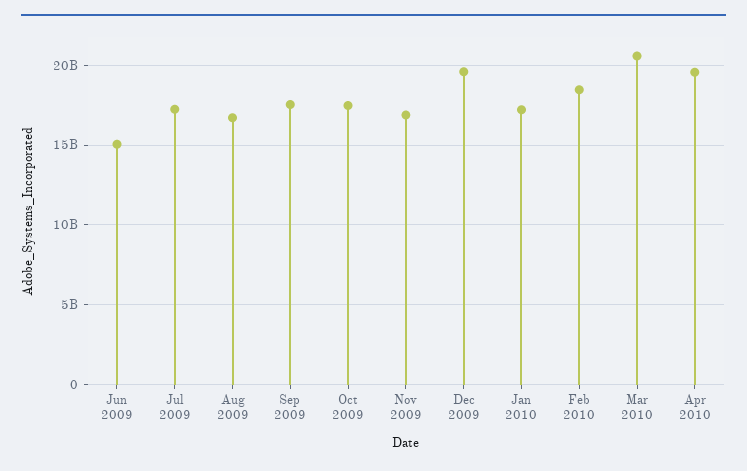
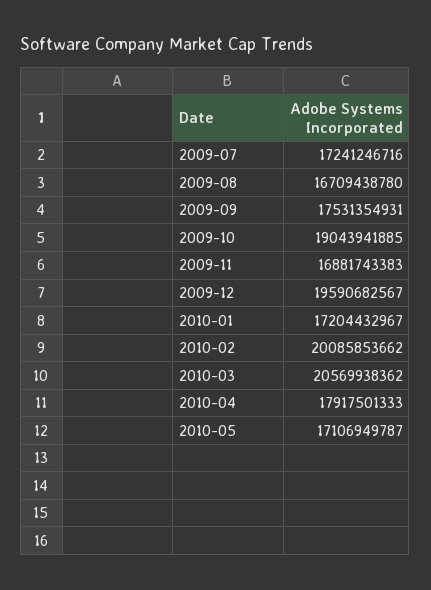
Jun 2009: 15000000000 -> none
Oct 2009: 17500000000 -> 19043941885
Feb 2010: 18500000000 -> 20085853662
Apr 2010: 19500000000 -> 17917501333
2010-05: none -> 17106949787

